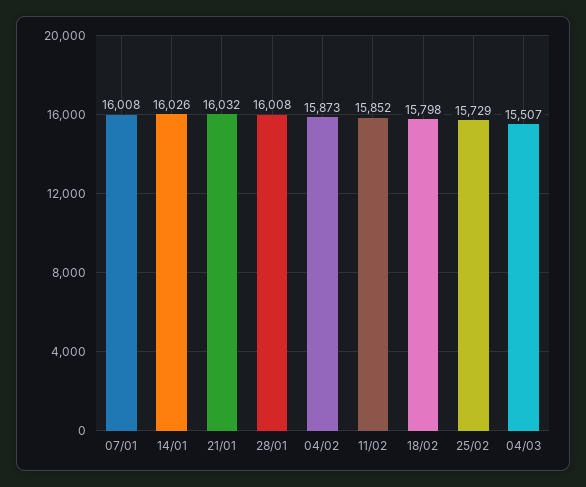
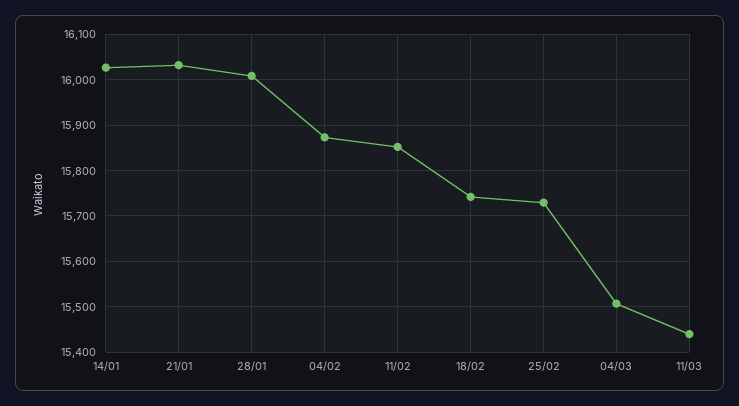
07/01: 16008 -> none
18/02: 15798 -> 15740
11/03: none -> 15440

